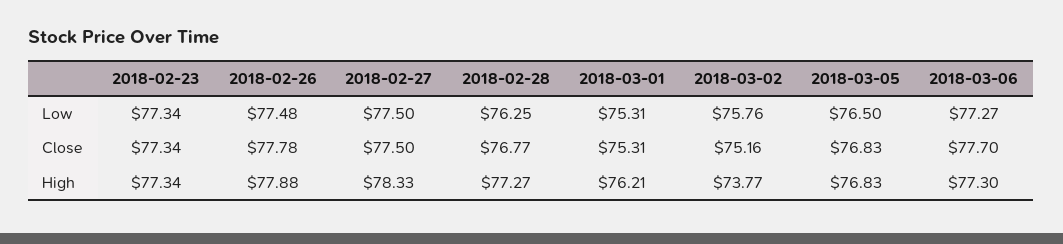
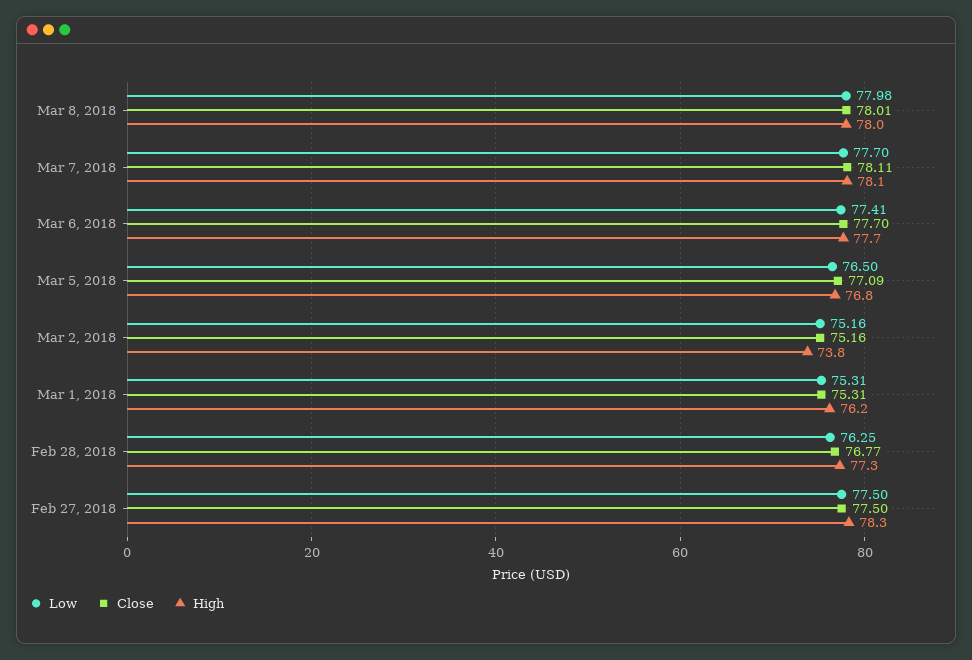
Low, 2018-02-23: 77.34 -> none
Low, 2018-02-26: 77.48 -> none
Low, 2018-03-02: 75.76 -> 75.16
Low, 2018-03-06: 77.27 -> 77.41
Close, 2018-02-23: 77.34 -> none
Close, 2018-02-26: 77.78 -> none
Close, 2018-03-05: 76.83 -> 77.09
High, 2018-02-23: 77.34 -> none
High, 2018-02-26: 77.88 -> none
High, 2018-03-06: 77.3 -> 77.7
Low, Mar 8, 2018: none -> 77.98
Close, Mar 8, 2018: none -> 78.01
High, Mar 8, 2018: none -> 78
Low, Mar 7, 2018: none -> 77.7
Close, Mar 7, 2018: none -> 78.11
High, Mar 7, 2018: none -> 78.1

